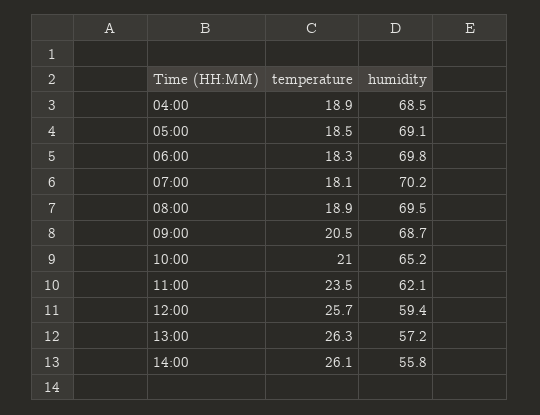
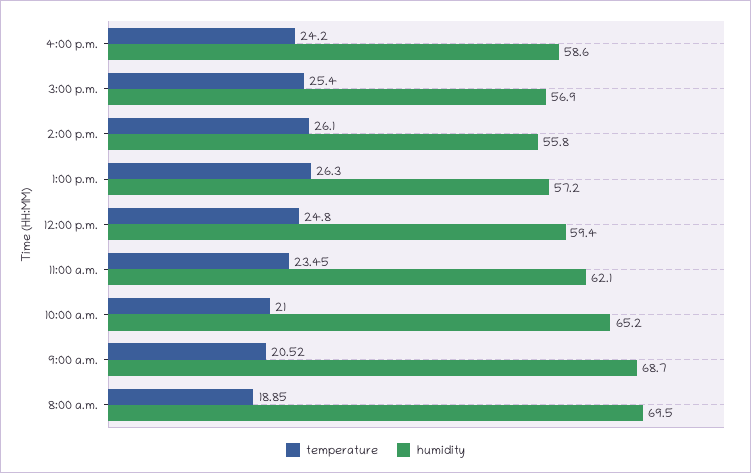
temperature, 04:00: 18.9 -> none
humidity, 04:00: 68.5 -> none
temperature, 05:00: 18.5 -> none
humidity, 05:00: 69.1 -> none
temperature, 06:00: 18.3 -> none
humidity, 06:00: 69.8 -> none
temperature, 07:00: 18.1 -> none
humidity, 07:00: 70.2 -> none
temperature, 12:00: 25.7 -> 24.8
temperature, 4:00 p.m.: none -> 24.2
humidity, 4:00 p.m.: none -> 58.6
temperature, 3:00 p.m.: none -> 25.4
humidity, 3:00 p.m.: none -> 56.9

